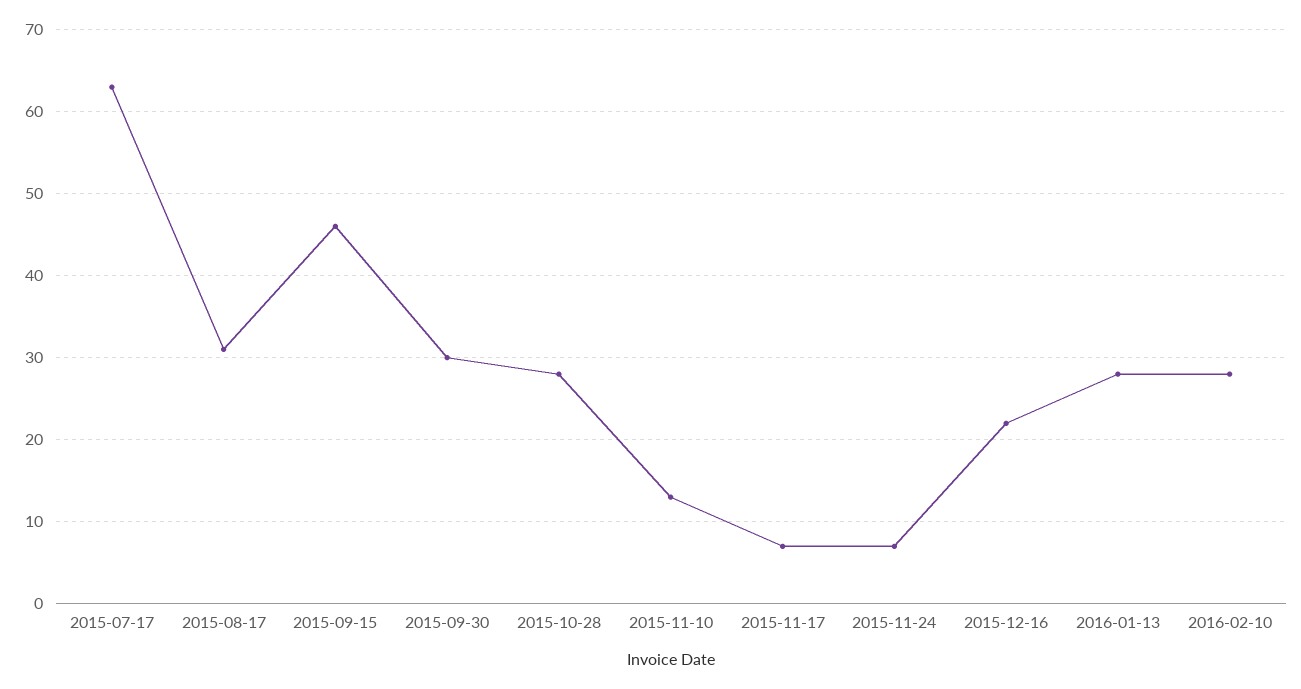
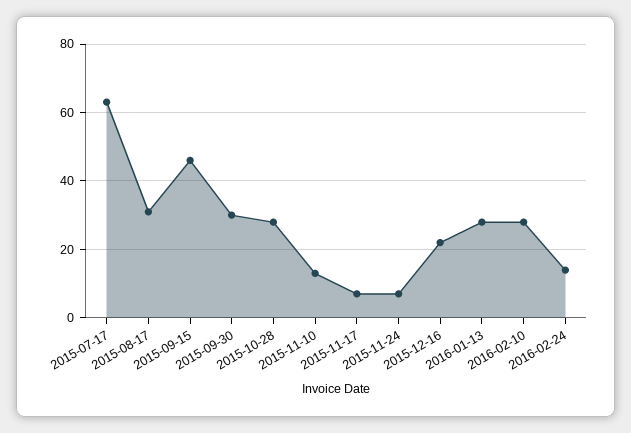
2016-02-24: none -> 15

